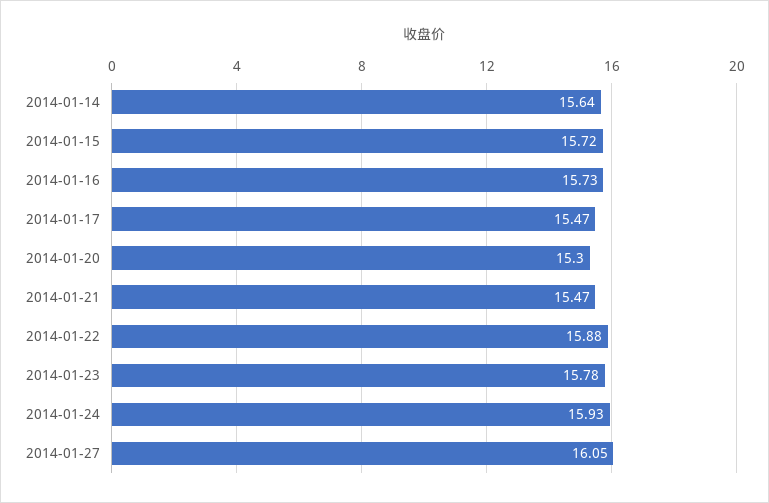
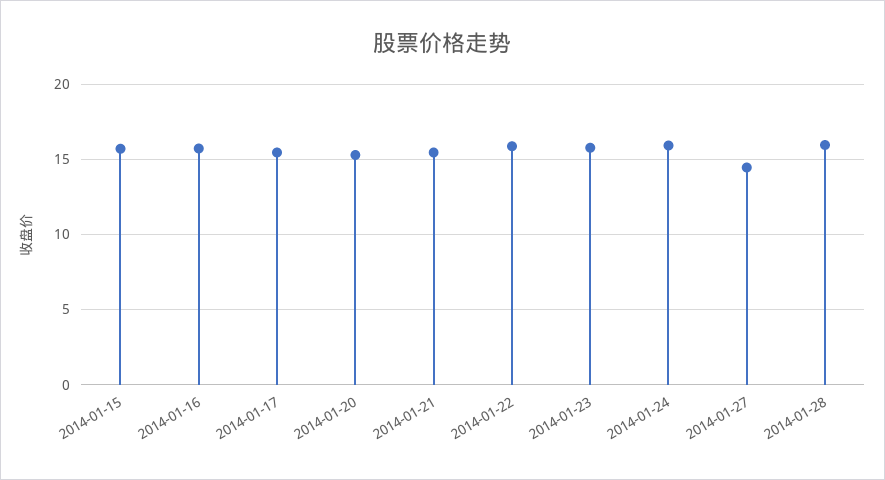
2014-01-14: 15.64 -> none
2014-01-27: 16.05 -> 14.5
2014-01-28: none -> 16

